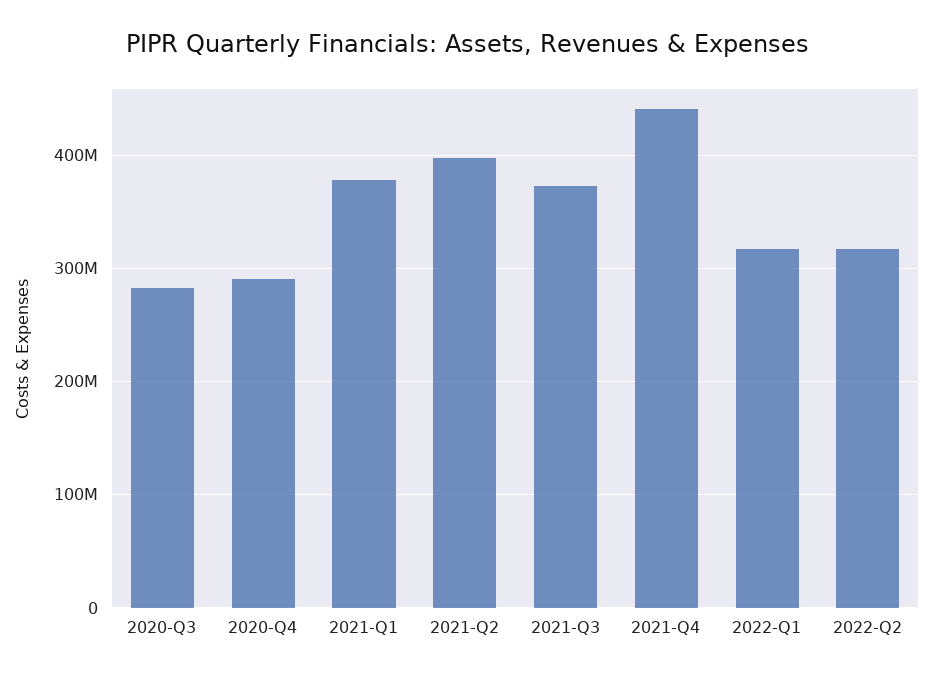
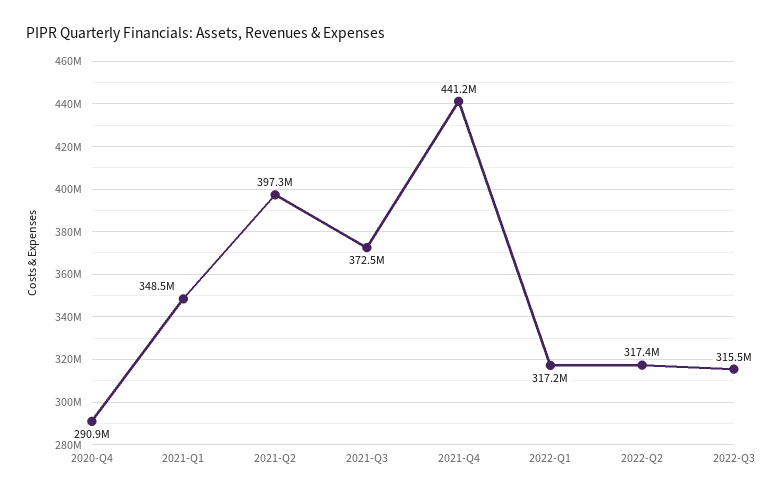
2020-Q3: 280000000 -> none
2021-Q1: 380000000 -> 348500000
2022-Q3: none -> 315500000

